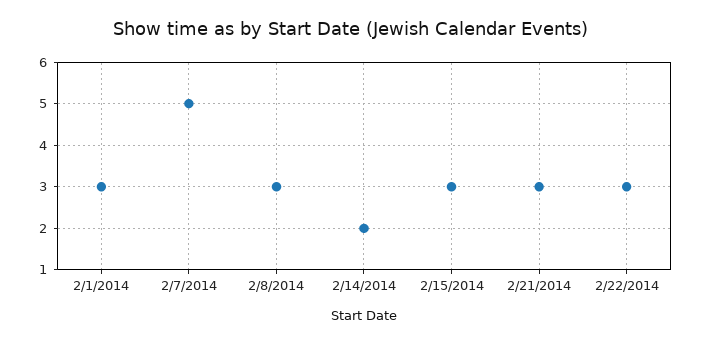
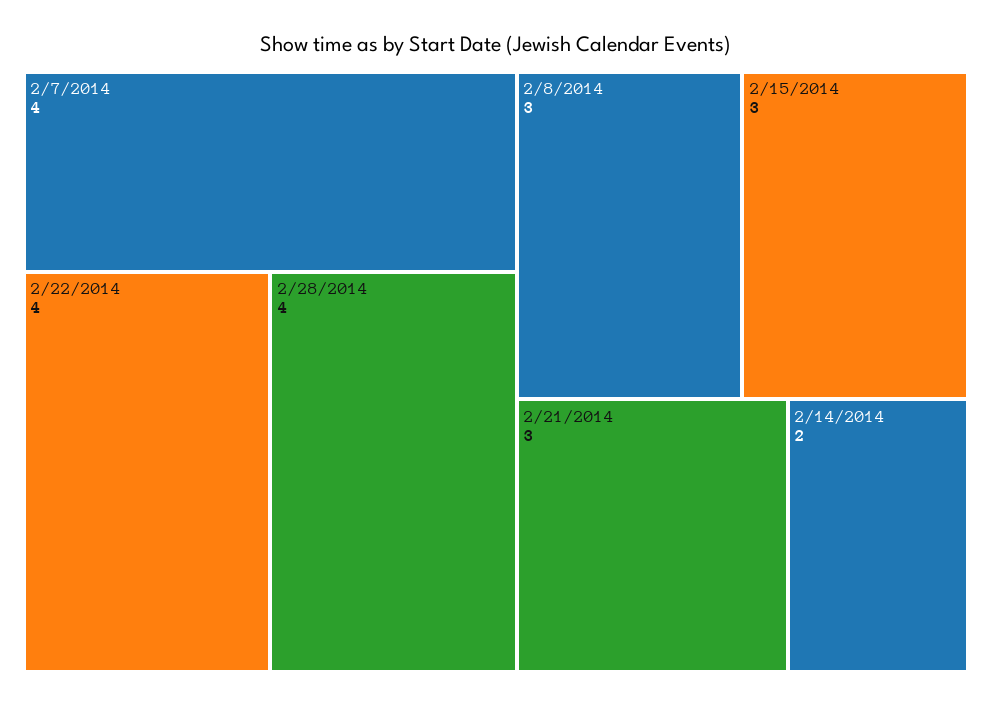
2/1/2014: 3 -> none
2/7/2014: 5 -> 4
2/22/2014: 3 -> 4
2/28/2014: none -> 4

